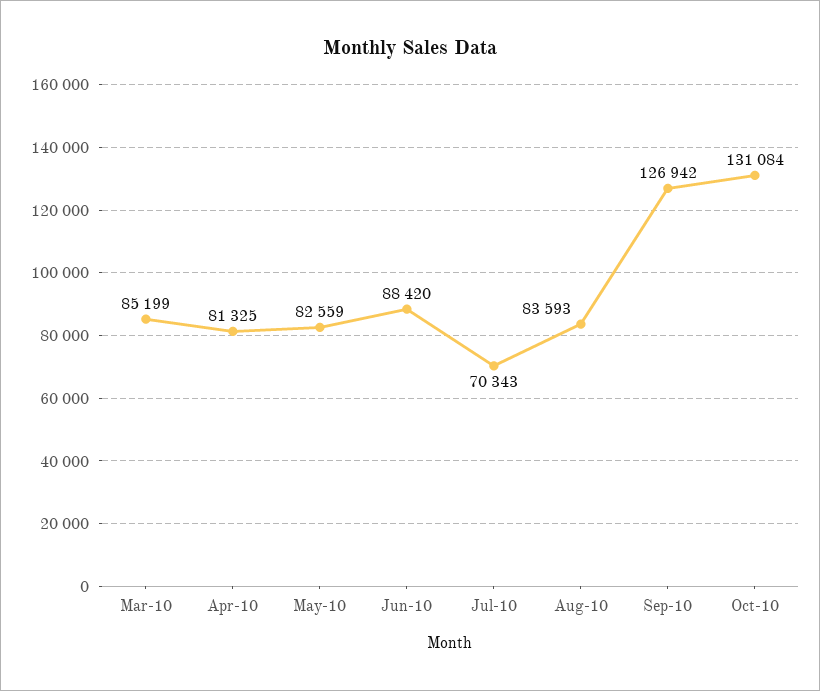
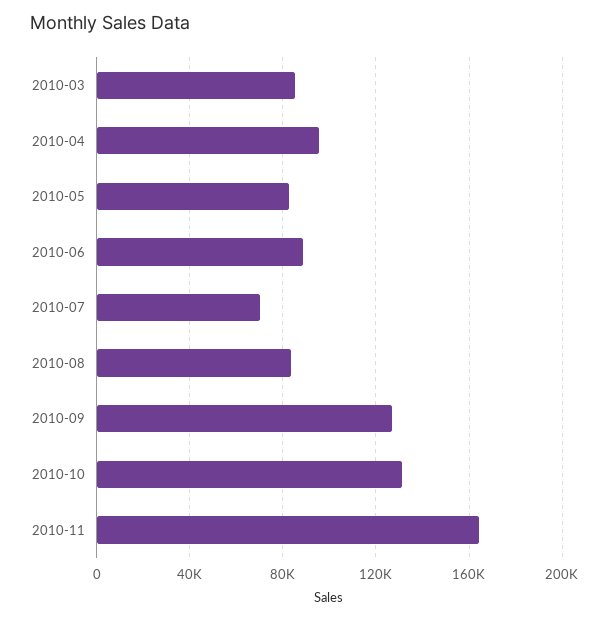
Apr-10: 81325 -> 95000
2010-11: none -> 165000

